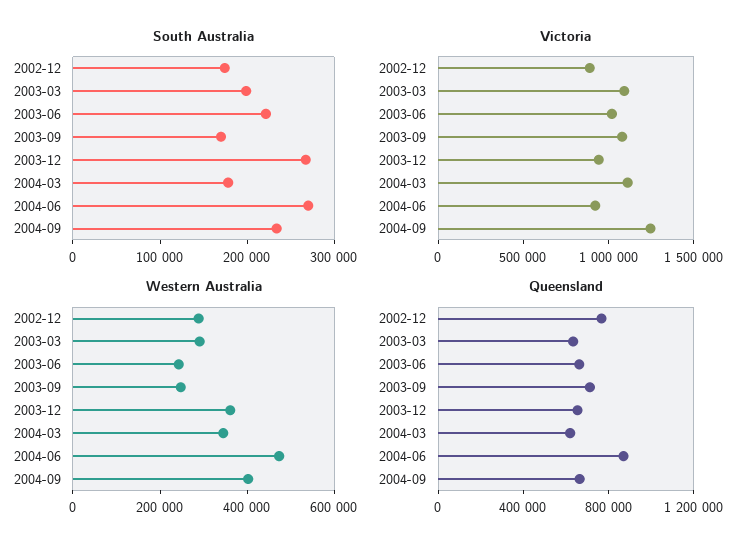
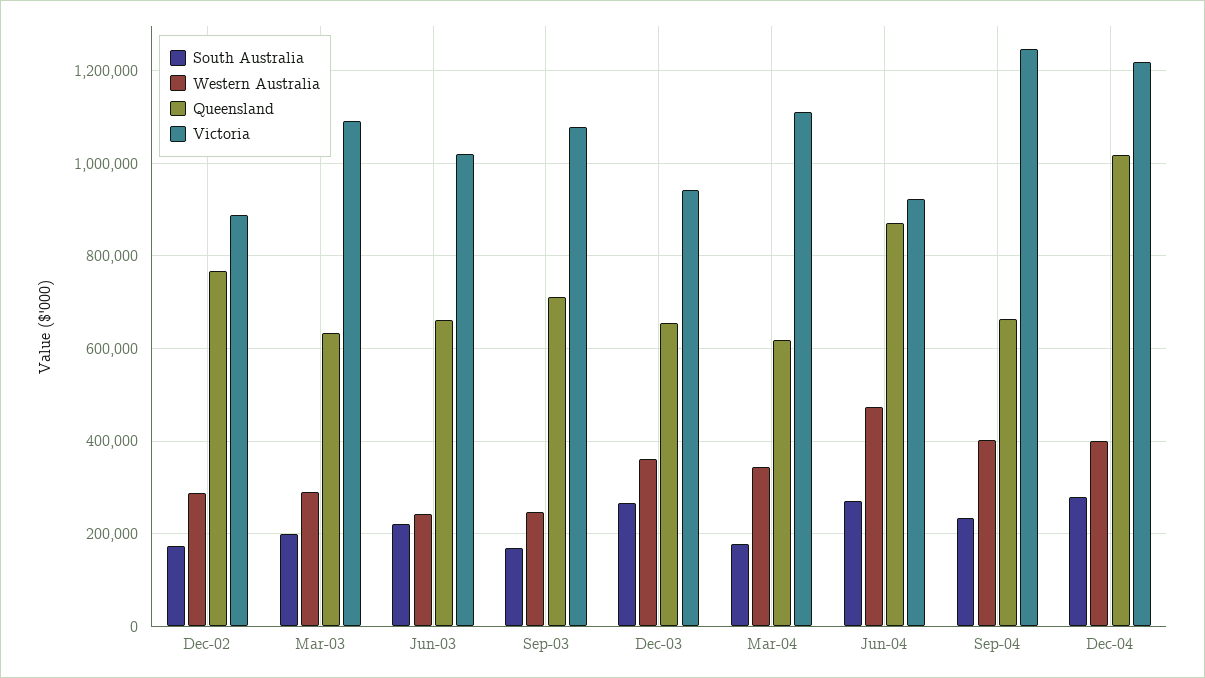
South Australia, Dec-04: none -> 280000
Western Australia, Dec-04: none -> 400000
Queensland, Dec-04: none -> 1020000
Victoria, Dec-04: none -> 1220000

